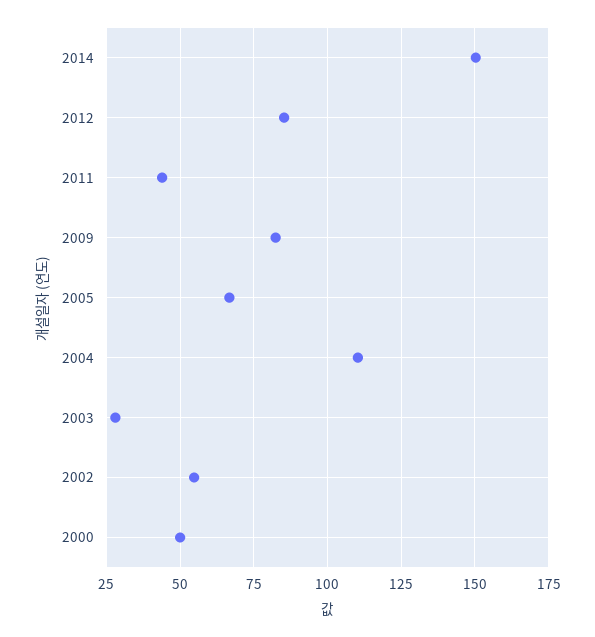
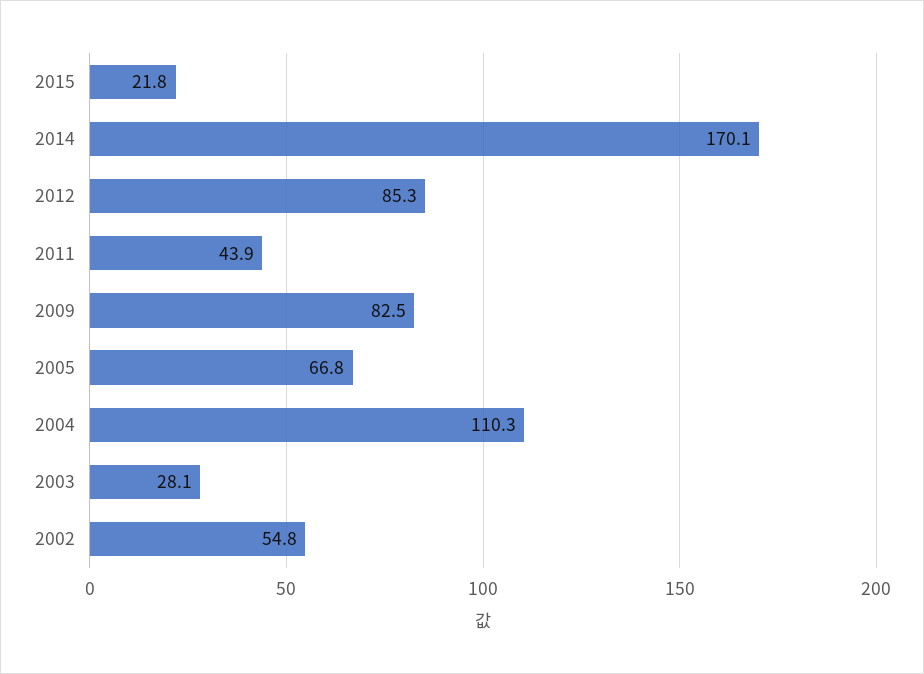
2014: 150 -> 170.1
2000: 50 -> none
2015: none -> 21.8

